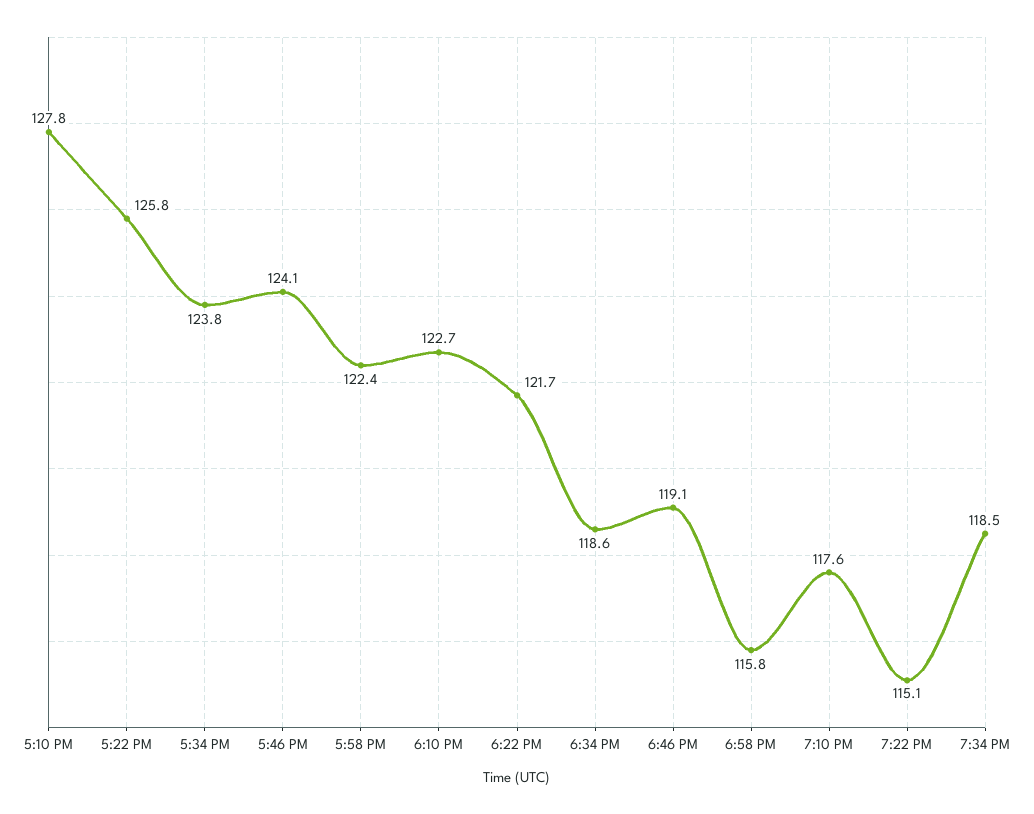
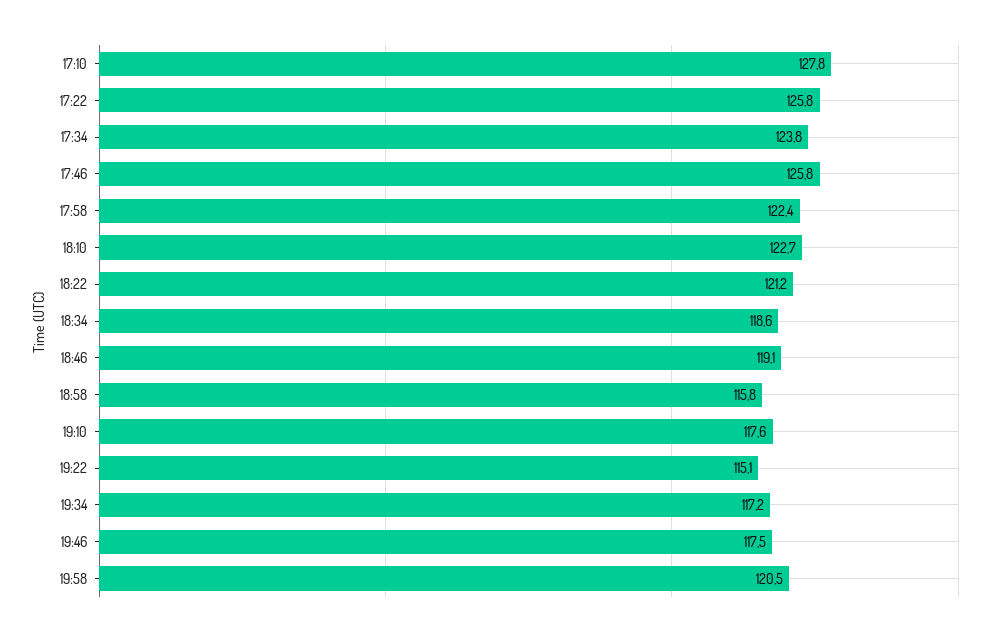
5:46 PM: 124.1 -> 125.8
6:22 PM: 121.7 -> 121.2
7:34 PM: 118.5 -> 117.2
19:46: none -> 117.5
19:58: none -> 120.5

